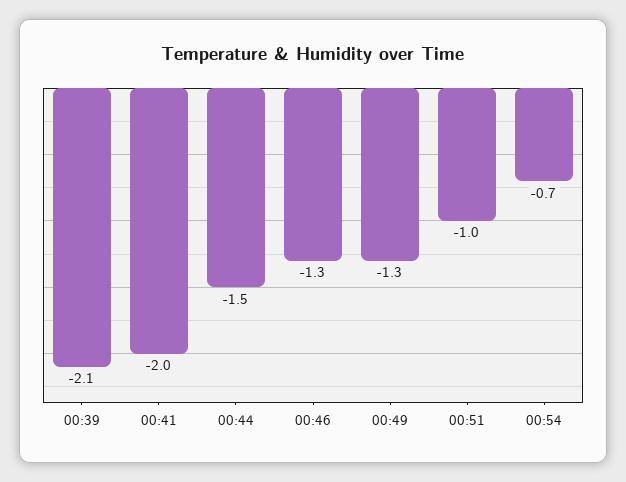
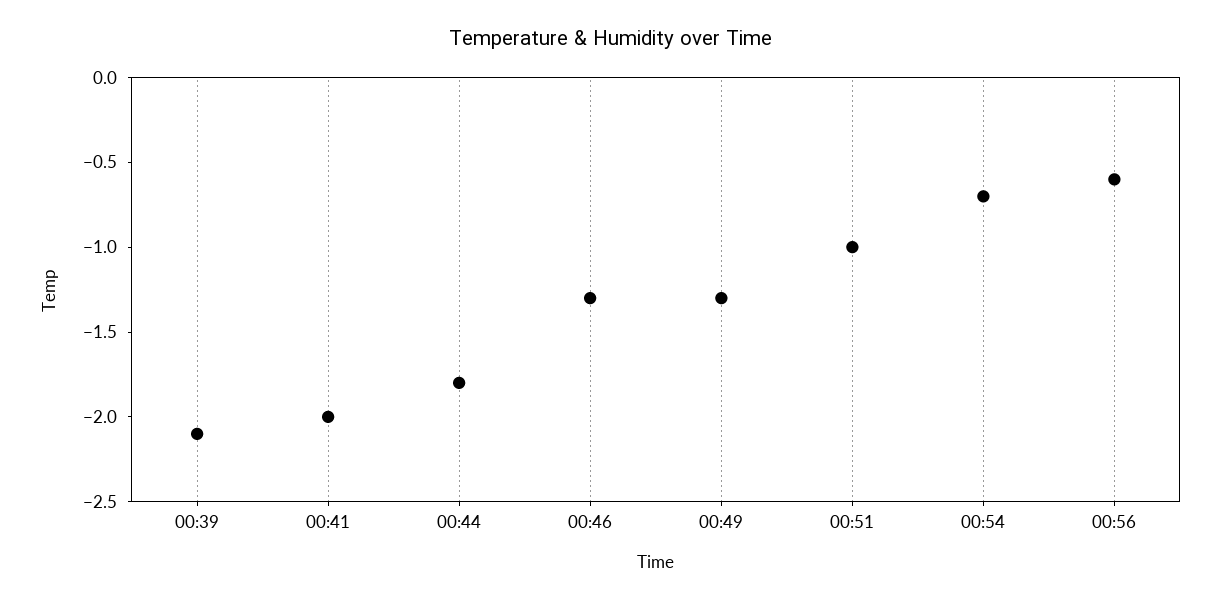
00:44: -1.5 -> -1.8
00:56: none -> -0.6

